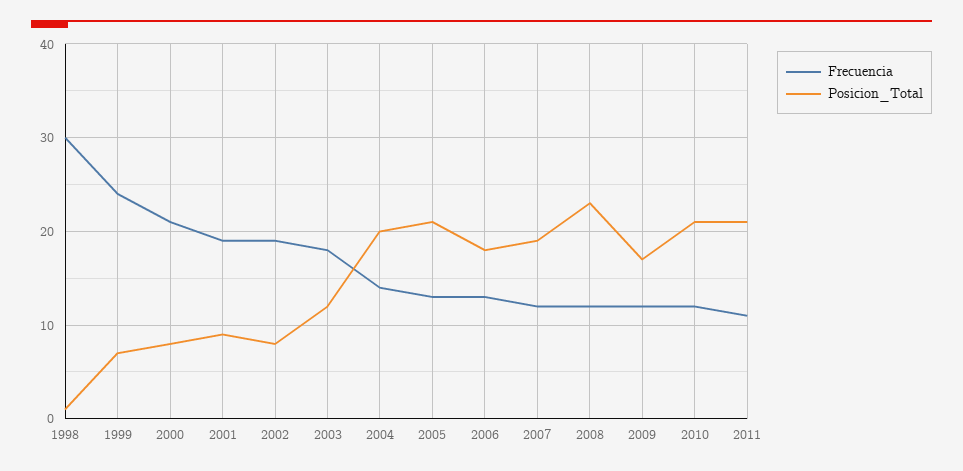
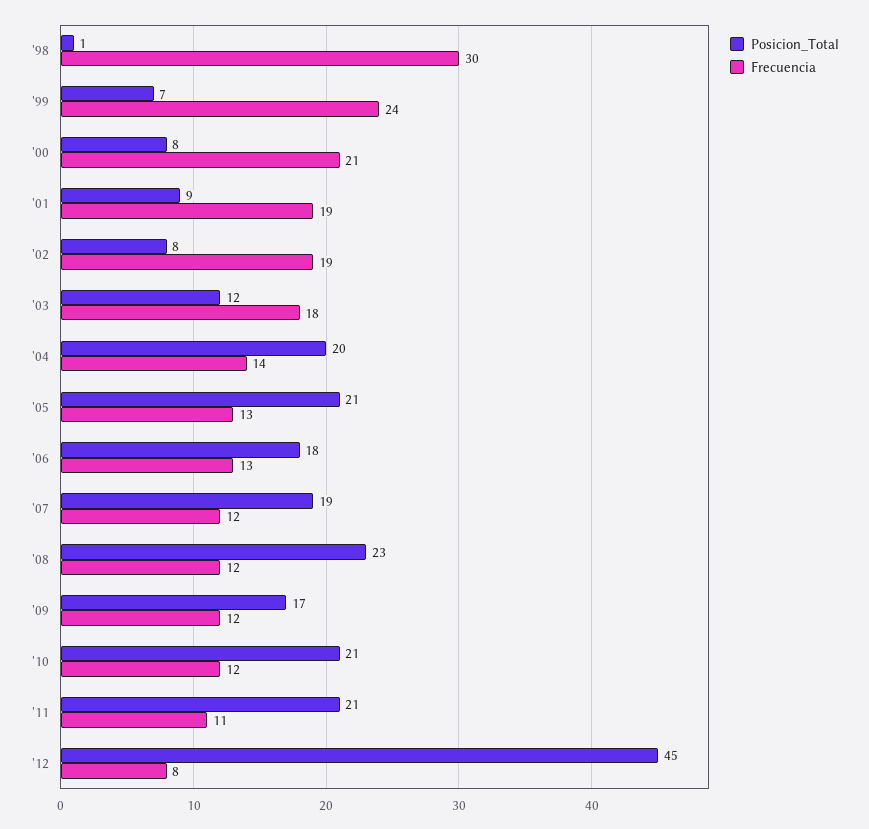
Posicion_Total, '12: none -> 45
Frecuencia, '12: none -> 8

